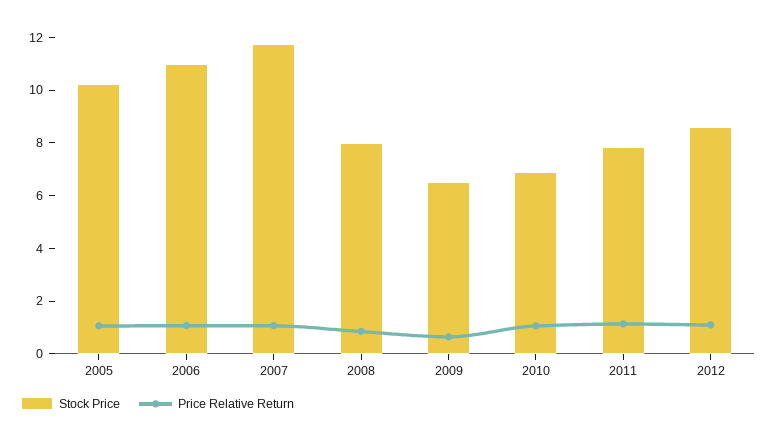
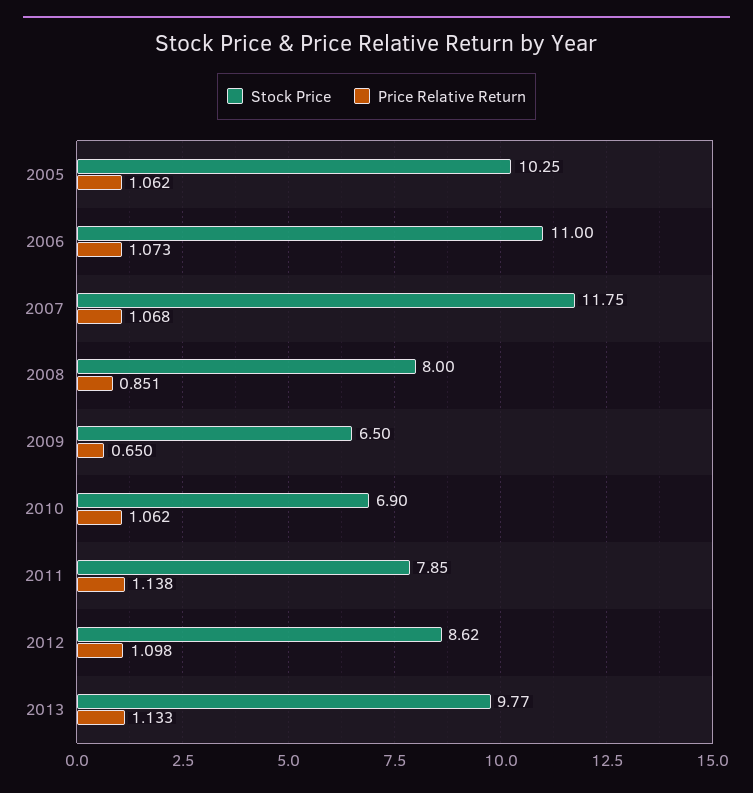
Stock Price, 2013: none -> 9.77
Price Relative Return, 2013: none -> 1.133

